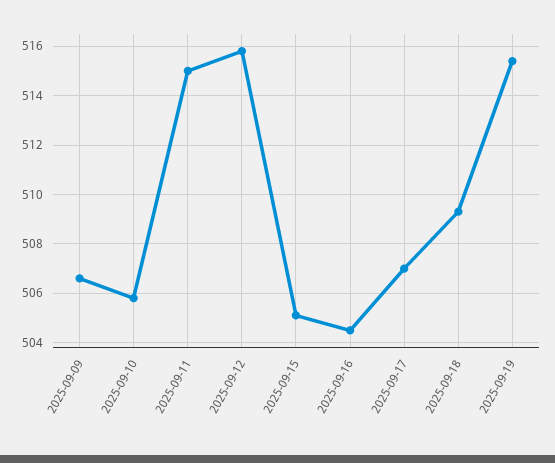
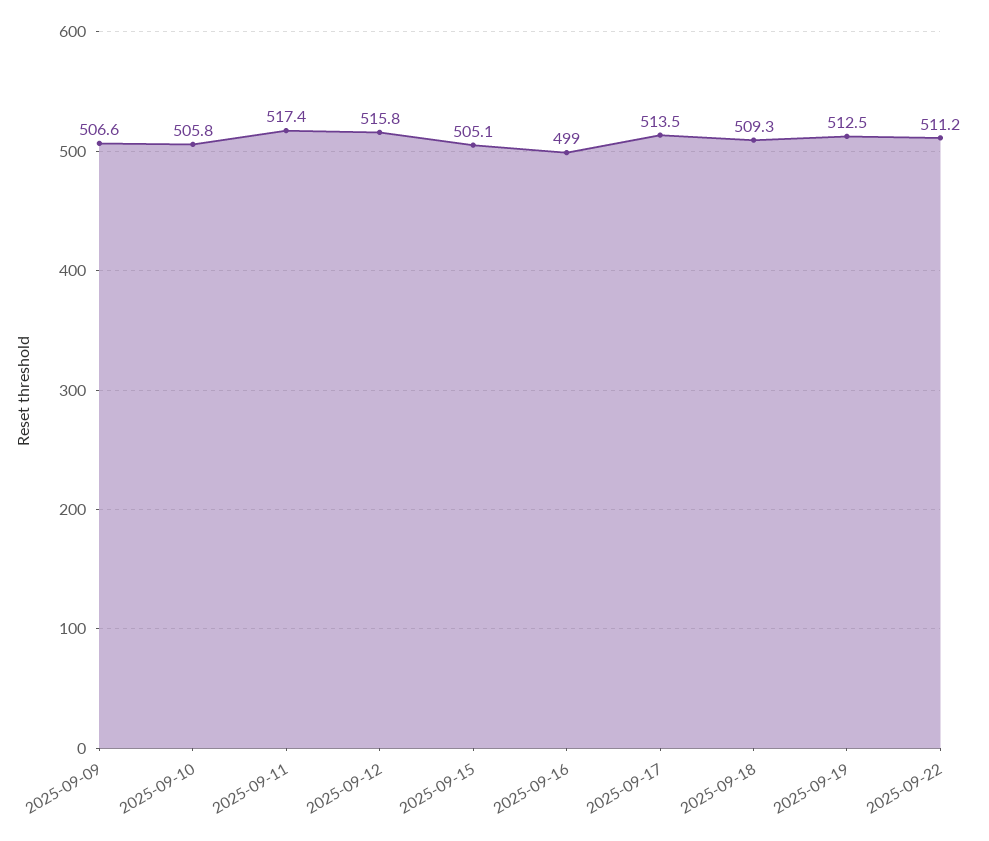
2025-09-11: 515 -> 517.4
2025-09-16: 504.5 -> 499
2025-09-17: 507 -> 513.5
2025-09-19: 515.5 -> 512.5
2025-09-22: none -> 511.2

